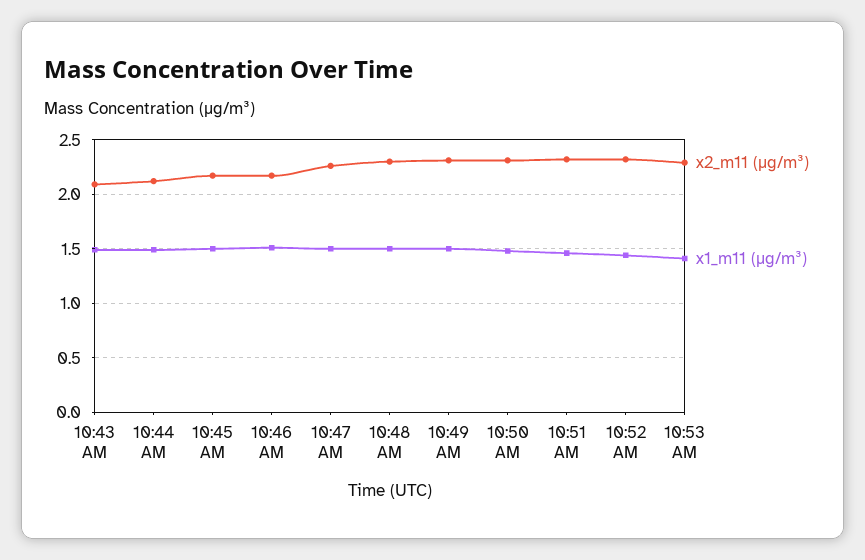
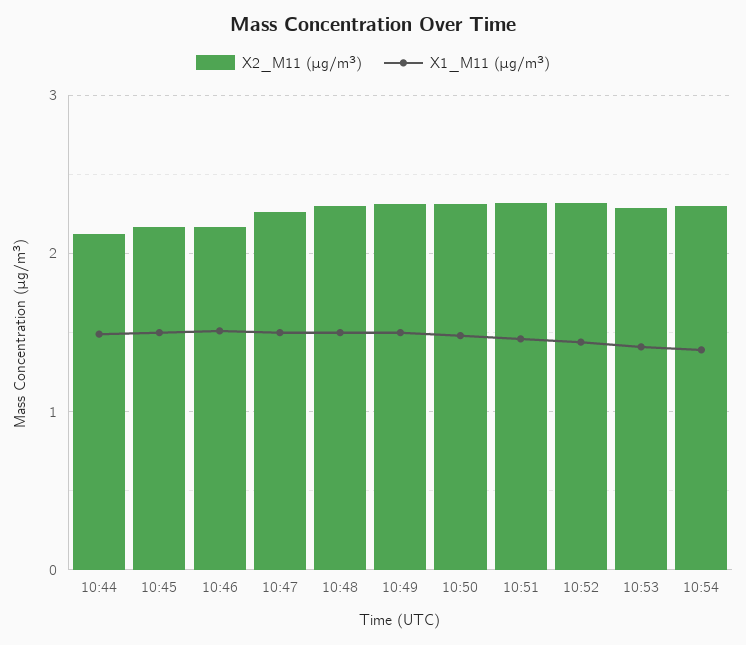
x2_m11 (μg/m³), 10:43 AM: 2.1 -> none
x1_m11 (μg/m³), 10:43 AM: 1.5 -> none
x2_m11 (μg/m³), 10:54: none -> 2.3
x1_m11 (μg/m³), 10:54: none -> 1.4

